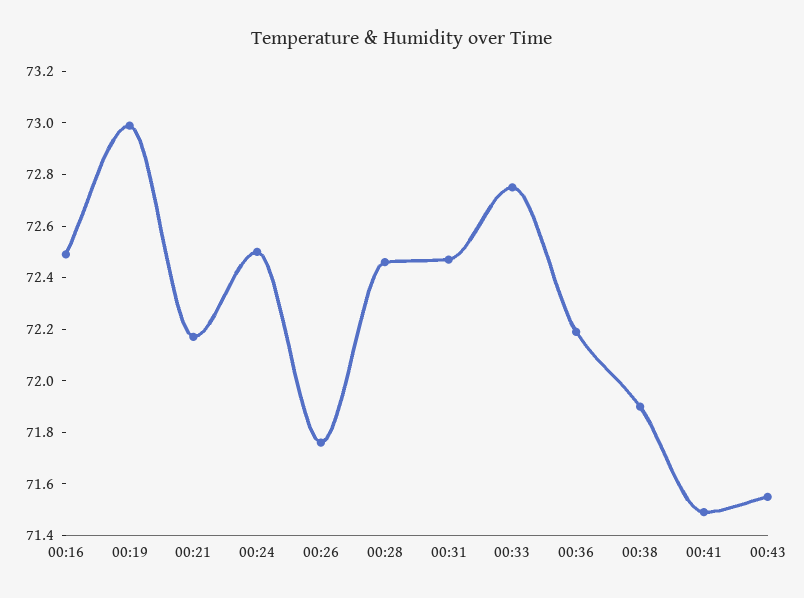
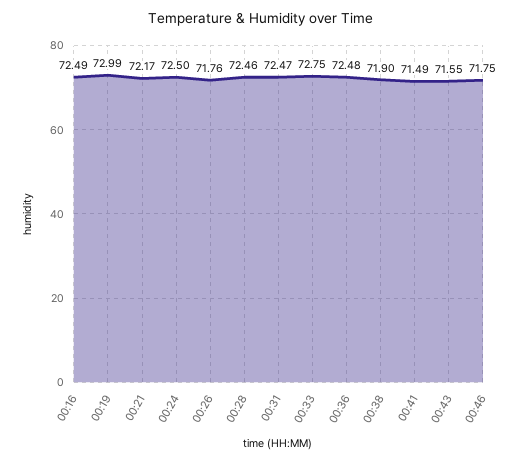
00:36: 72.2 -> 72.48
00:46: none -> 71.75

